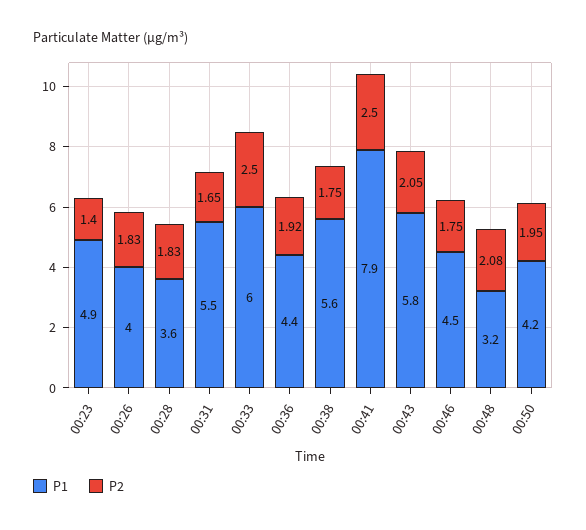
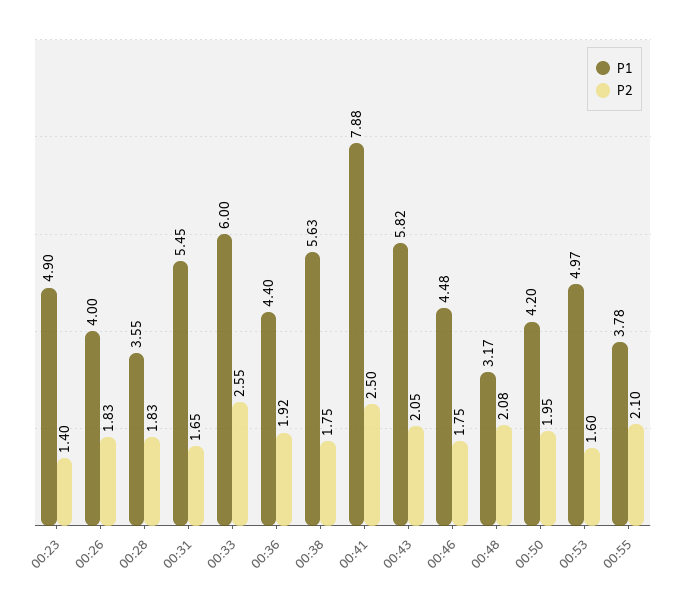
P2, 00:33: 2.5 -> 2.55
P1, 00:53: none -> 4.97
P2, 00:53: none -> 1.6
P1, 00:55: none -> 3.78
P2, 00:55: none -> 2.1

